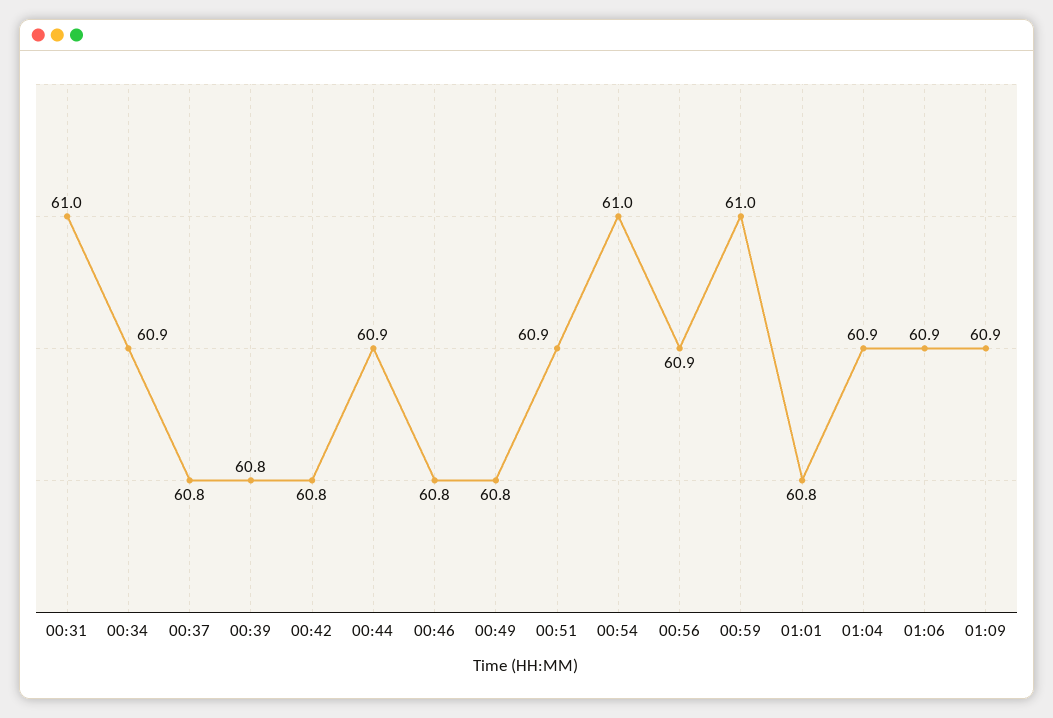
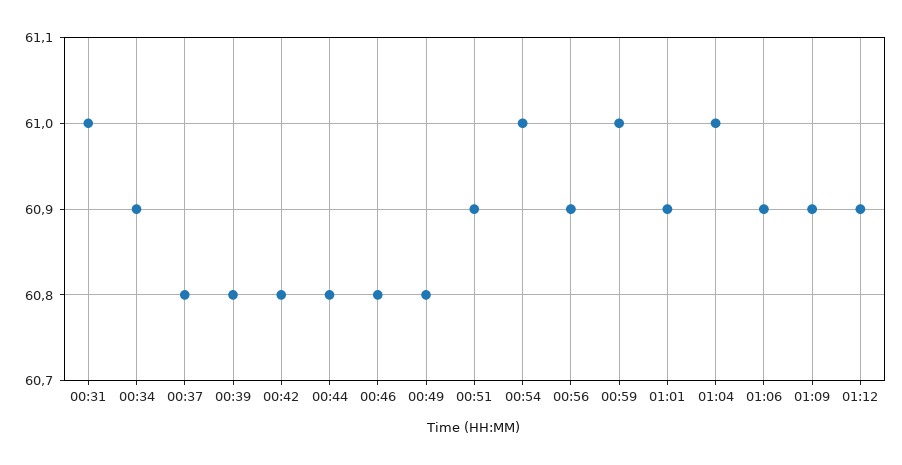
00:44: 60.9 -> 60.8
01:01: 60.8 -> 60.9
01:04: 60.9 -> 61
01:12: none -> 60.9

